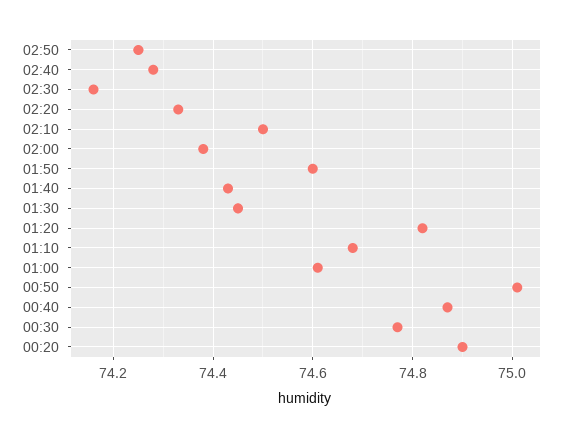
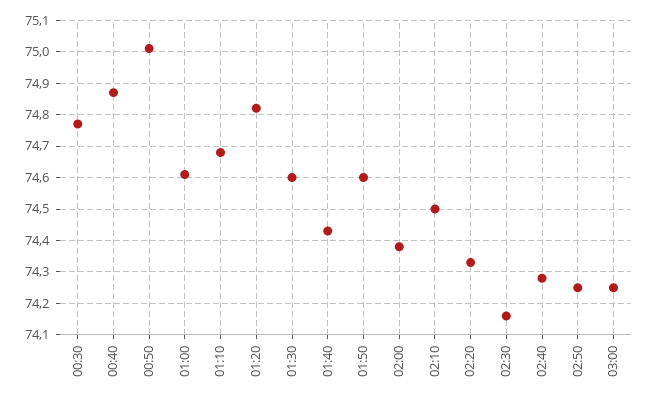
01:30: 74.45 -> 74.6
00:20: 74.9 -> none
03:00: none -> 74.25

